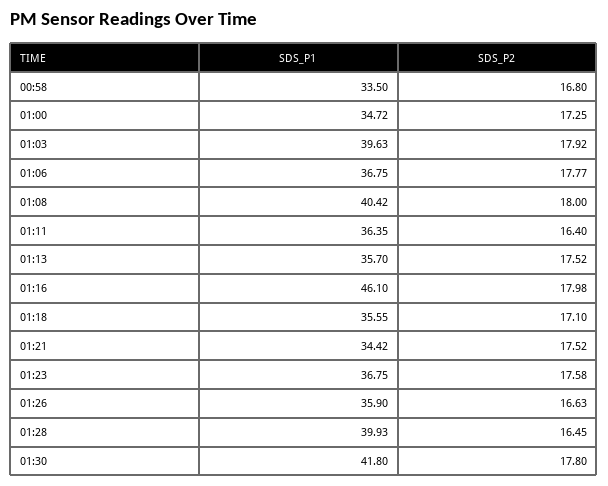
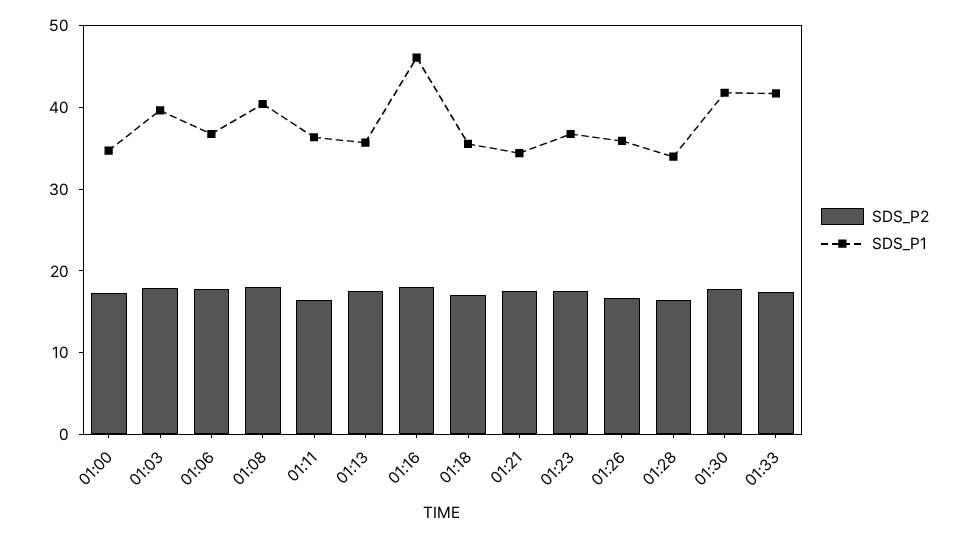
SDS_P1, 00:58: 33.5 -> none
SDS_P2, 00:58: 16.8 -> none
SDS_P1, 01:28: 39.93 -> 34
SDS_P2, 01:33: none -> 18
SDS_P1, 01:33: none -> 42

